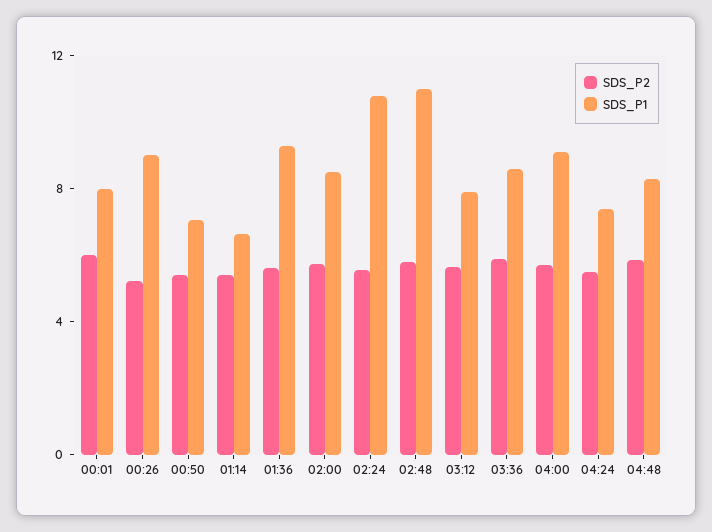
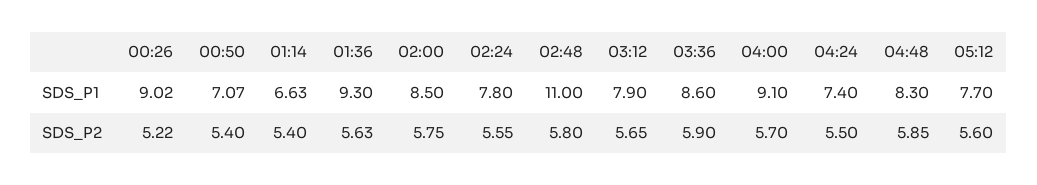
SDS_P2, 00:01: 6 -> none
SDS_P1, 00:01: 8 -> none
SDS_P1, 02:24: 11 -> 7.8
SDS_P1, 05:12: none -> 7.7
SDS_P2, 05:12: none -> 5.6

